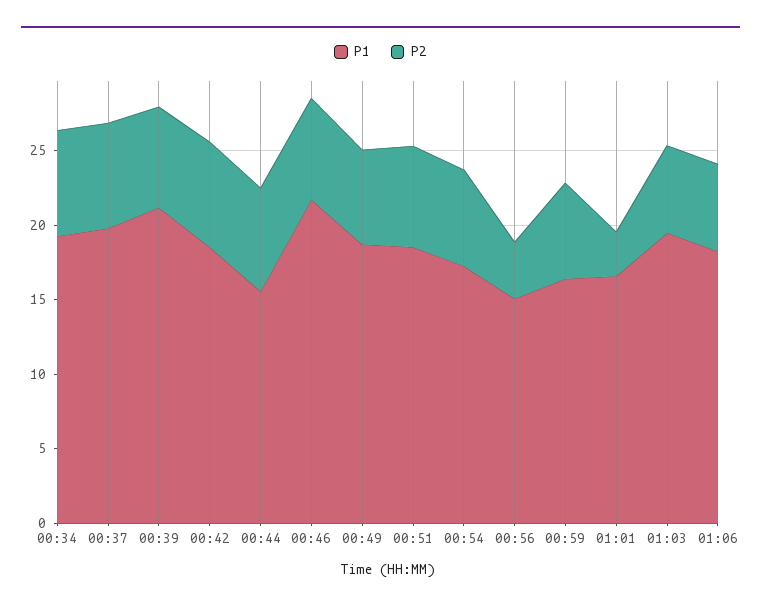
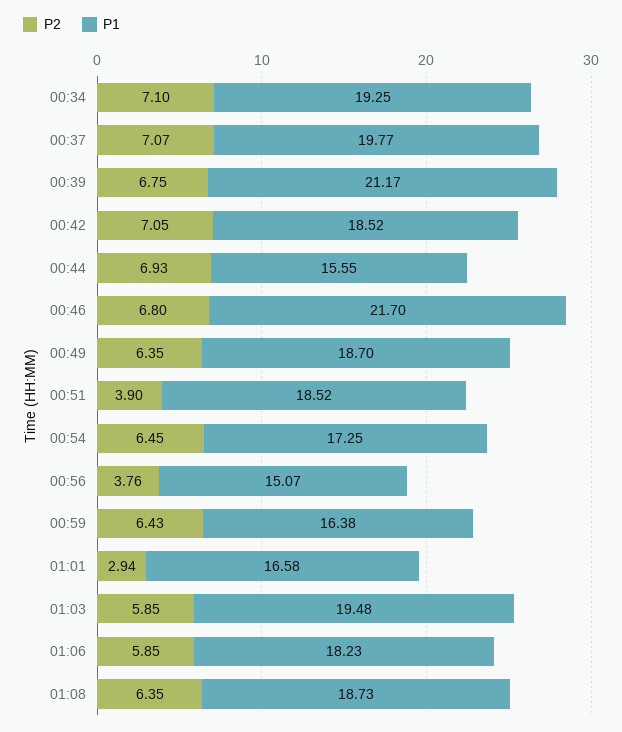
P2, 00:51: 7 -> 3.9
P2, 01:08: none -> 6.35
P1, 01:08: none -> 18.73

